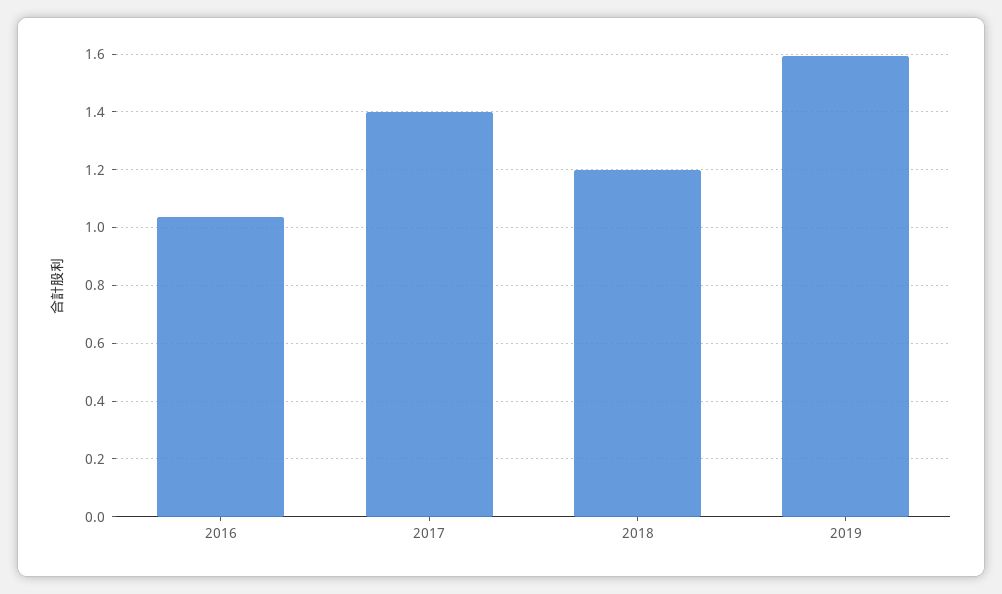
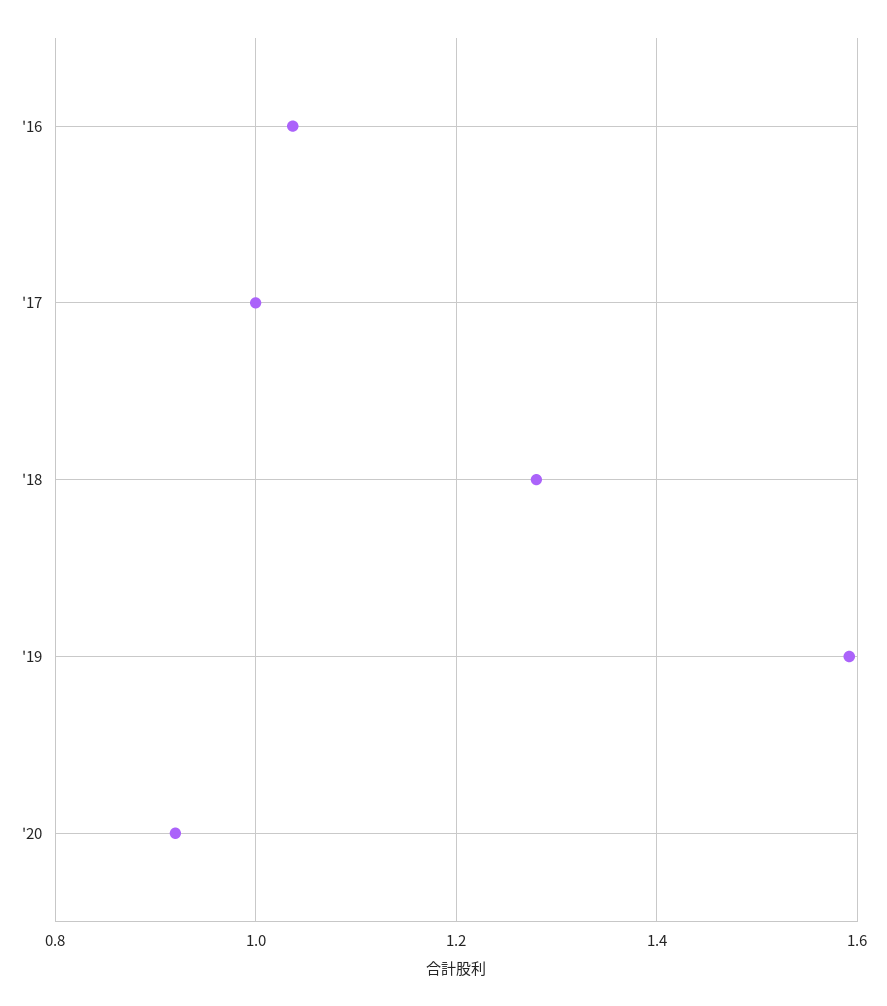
2017: 1.4 -> 1
2018: 1.2 -> 1.28
'20: none -> 0.92

